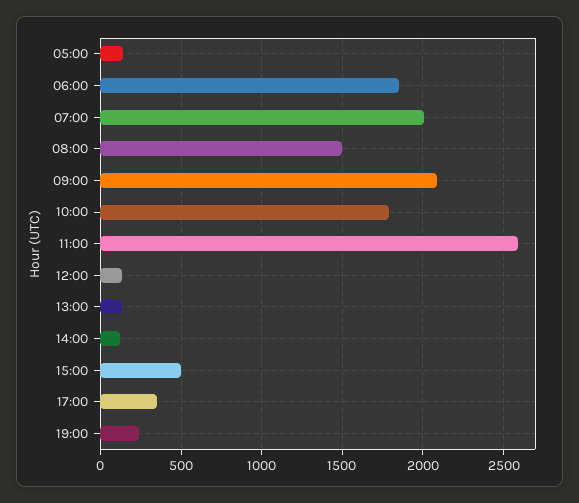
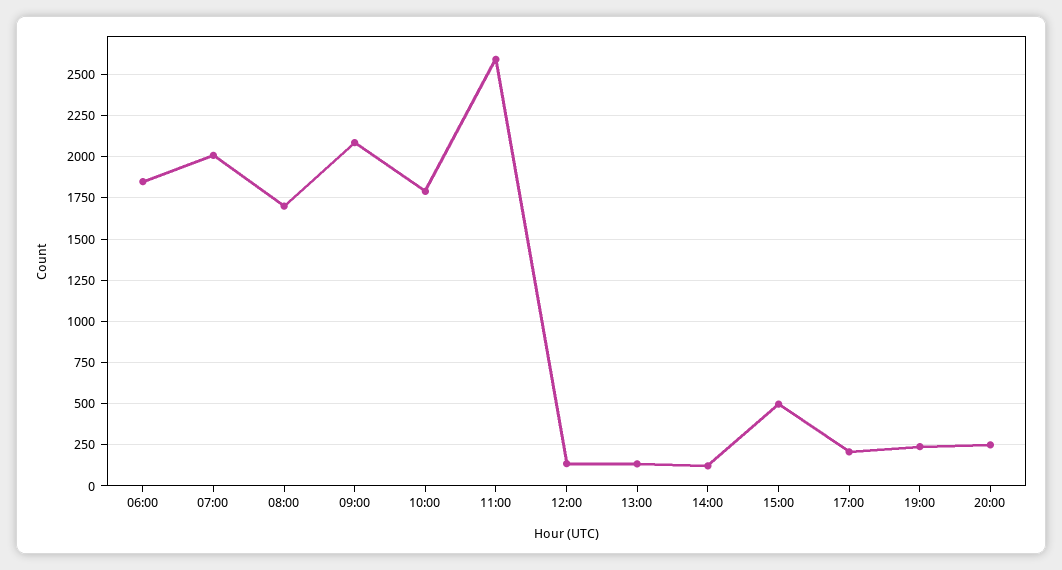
05:00: 150 -> none
08:00: 1500 -> 1700
17:00: 350 -> 200
20:00: none -> 250

